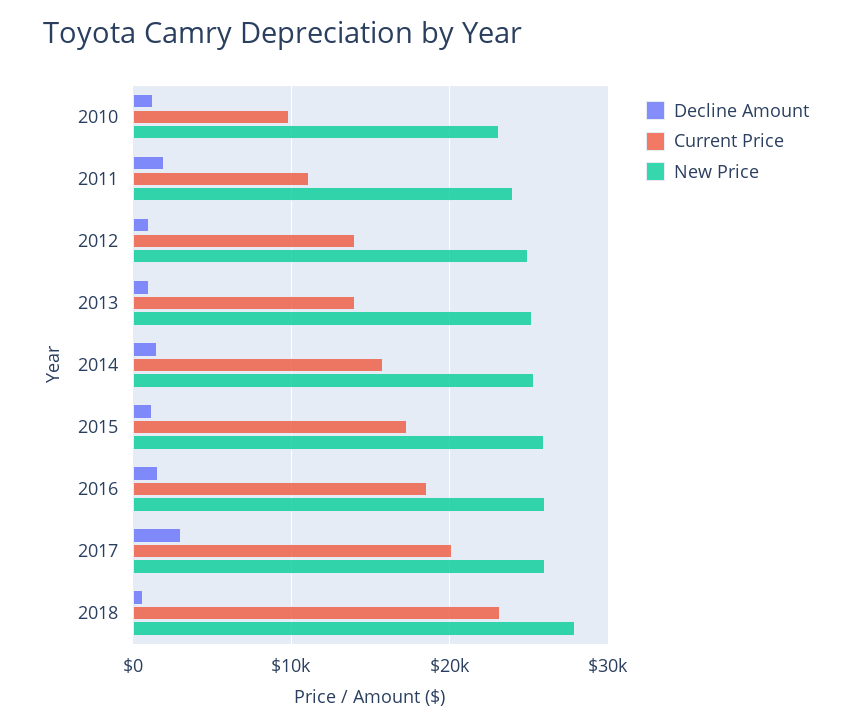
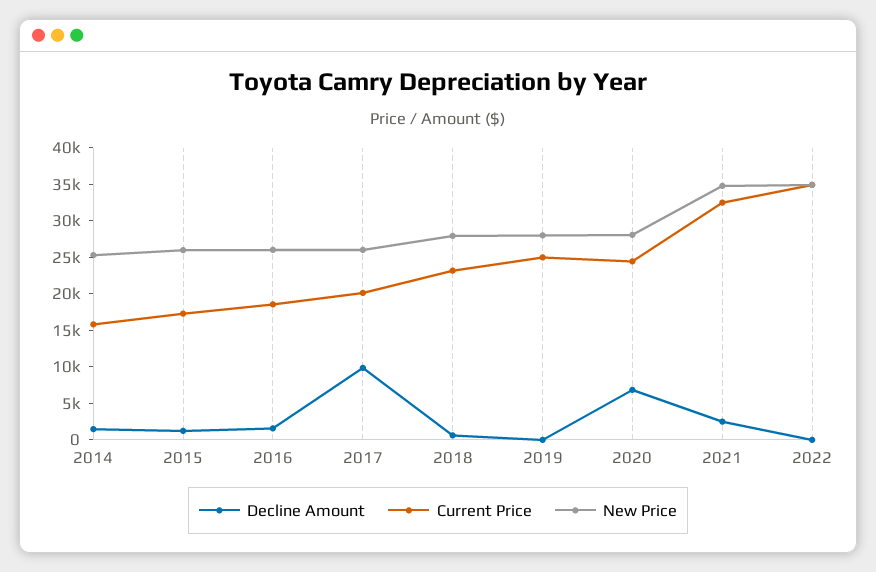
Decline Amount, 2010: 1000 -> none
Current Price, 2010: 10000 -> none
New Price, 2010: 23000 -> none
Decline Amount, 2011: 2000 -> none
Current Price, 2011: 11000 -> none
New Price, 2011: 24000 -> none
Decline Amount, 2012: 1000 -> none
Current Price, 2012: 14000 -> none
New Price, 2012: 25000 -> none
Decline Amount, 2013: 1000 -> none
Current Price, 2013: 14000 -> none
New Price, 2013: 25000 -> none
Decline Amount, 2017: 3000 -> 10000
Decline Amount, 2019: none -> 0
Current Price, 2019: none -> 25000
New Price, 2019: none -> 27500
Decline Amount, 2020: none -> 7500
Current Price, 2020: none -> 25000
New Price, 2020: none -> 27500
Decline Amount, 2021: none -> 2500
Current Price, 2021: none -> 32500
New Price, 2021: none -> 35000
Decline Amount, 2022: none -> 0
Current Price, 2022: none -> 35000
New Price, 2022: none -> 35000

